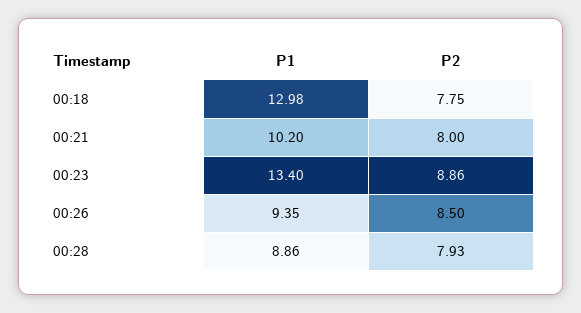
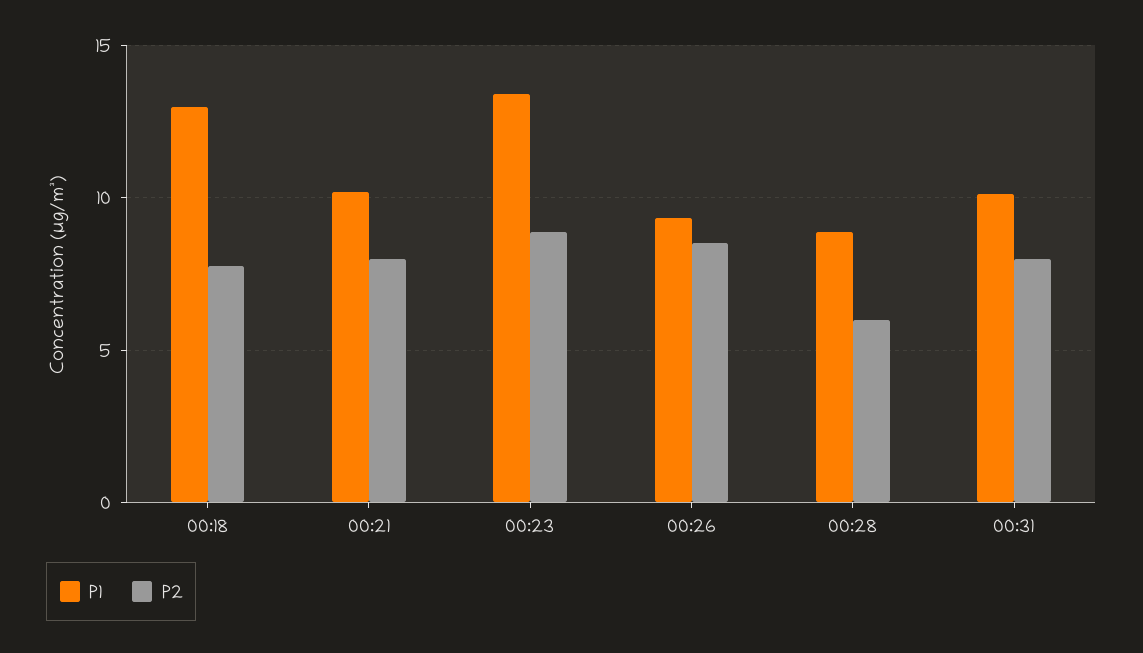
P2, 00:28: 7.93 -> 6
P1, 00:31: none -> 10
P2, 00:31: none -> 8

